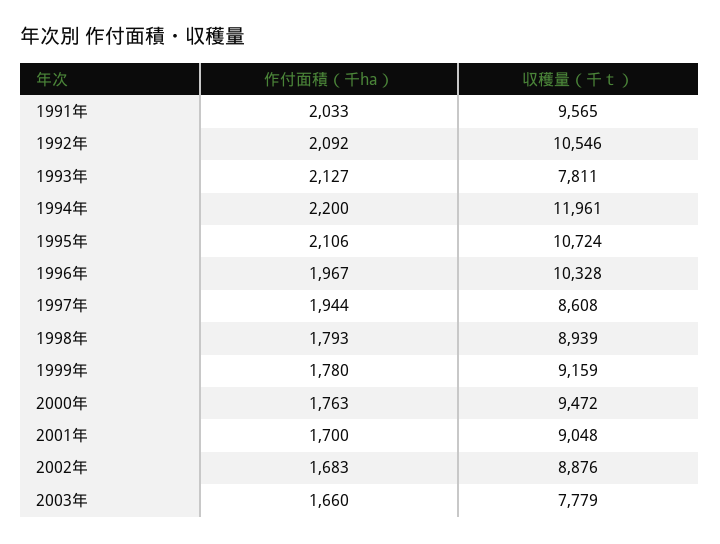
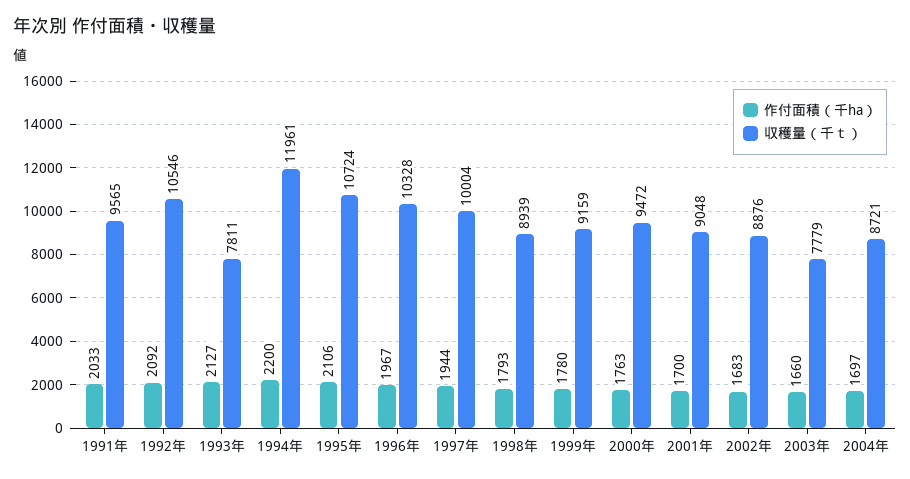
収穫量（千ｔ）, 1997年: 8608 -> 10004
作付面積（千ha）, 2004年: none -> 1697
収穫量（千ｔ）, 2004年: none -> 8721

